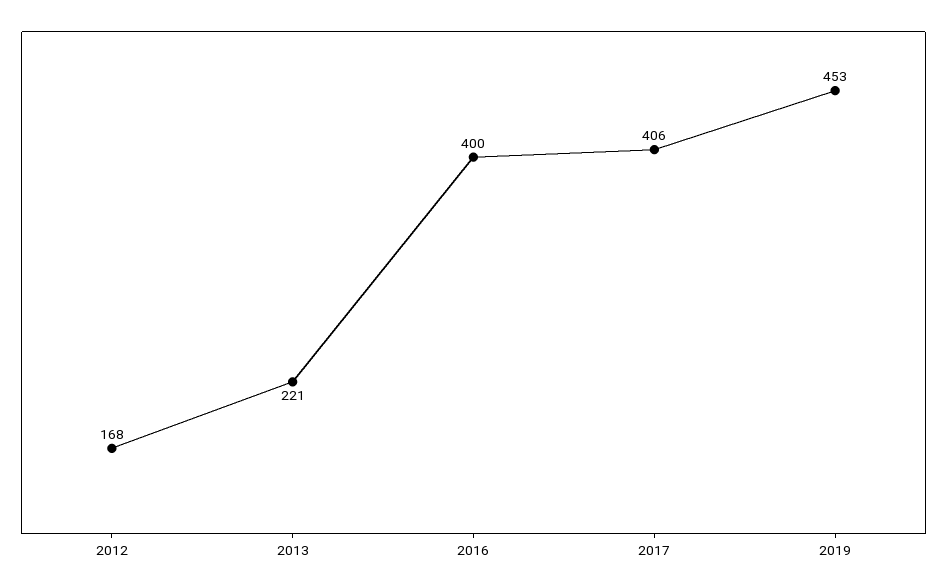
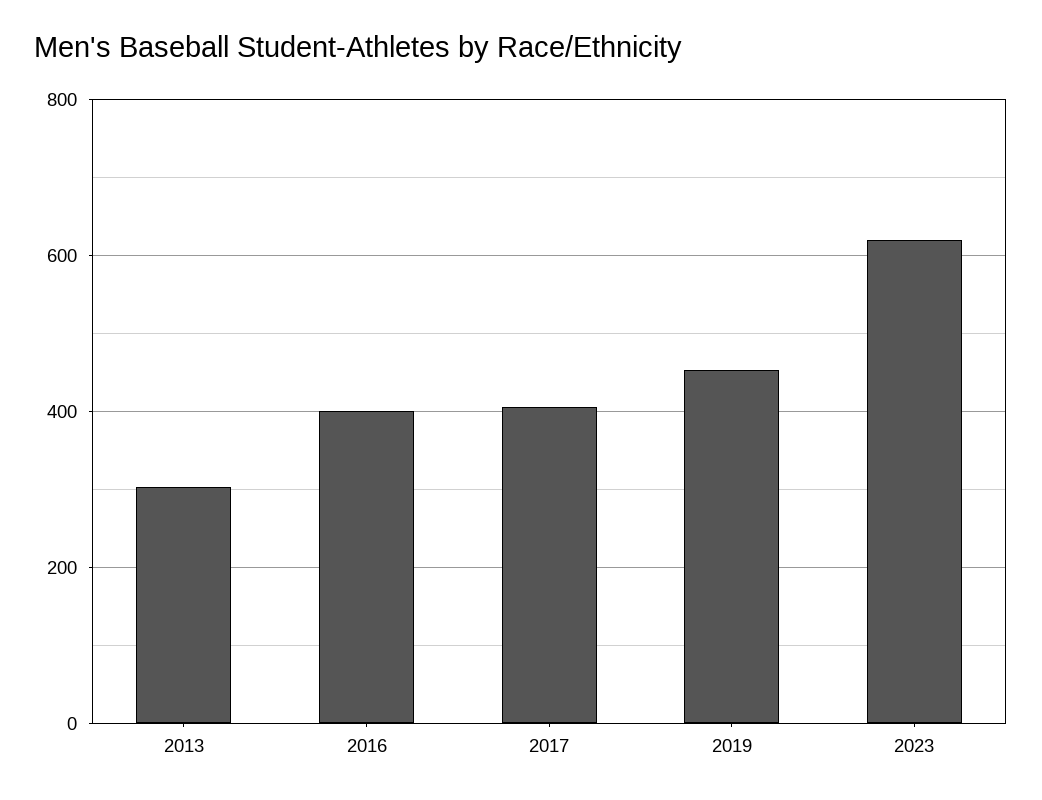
2012: 168 -> none
2013: 221 -> 300
2023: none -> 620

